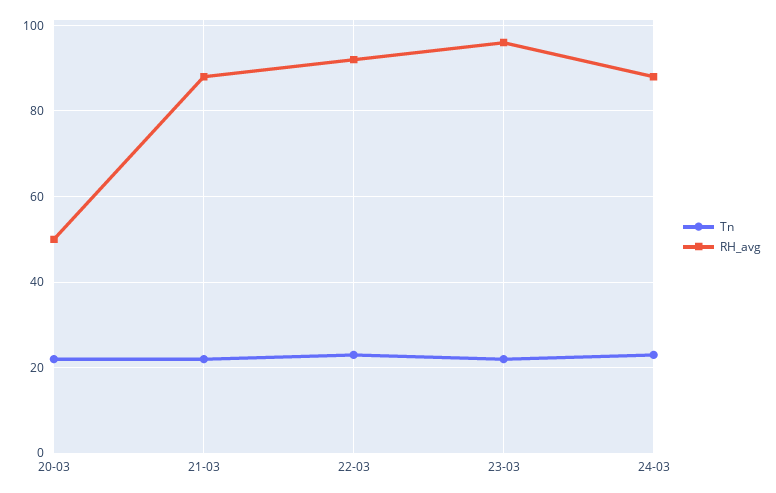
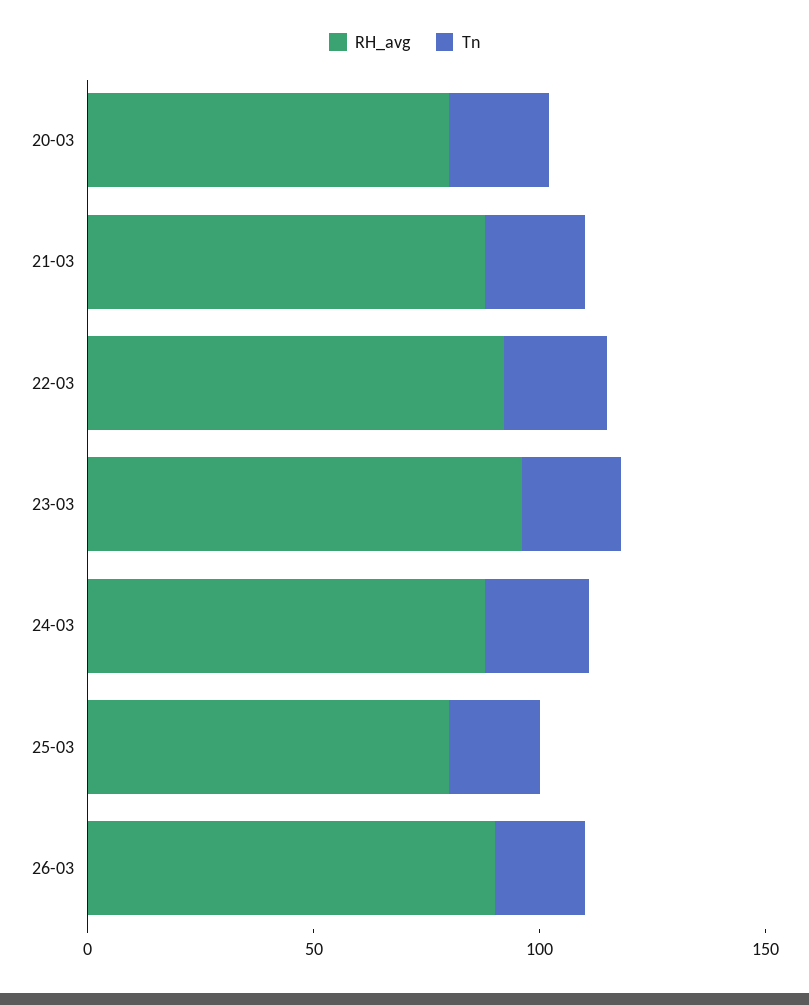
RH_avg, 20-03: 50 -> 80
RH_avg, 25-03: none -> 80
Tn, 25-03: none -> 20
RH_avg, 26-03: none -> 90
Tn, 26-03: none -> 20

